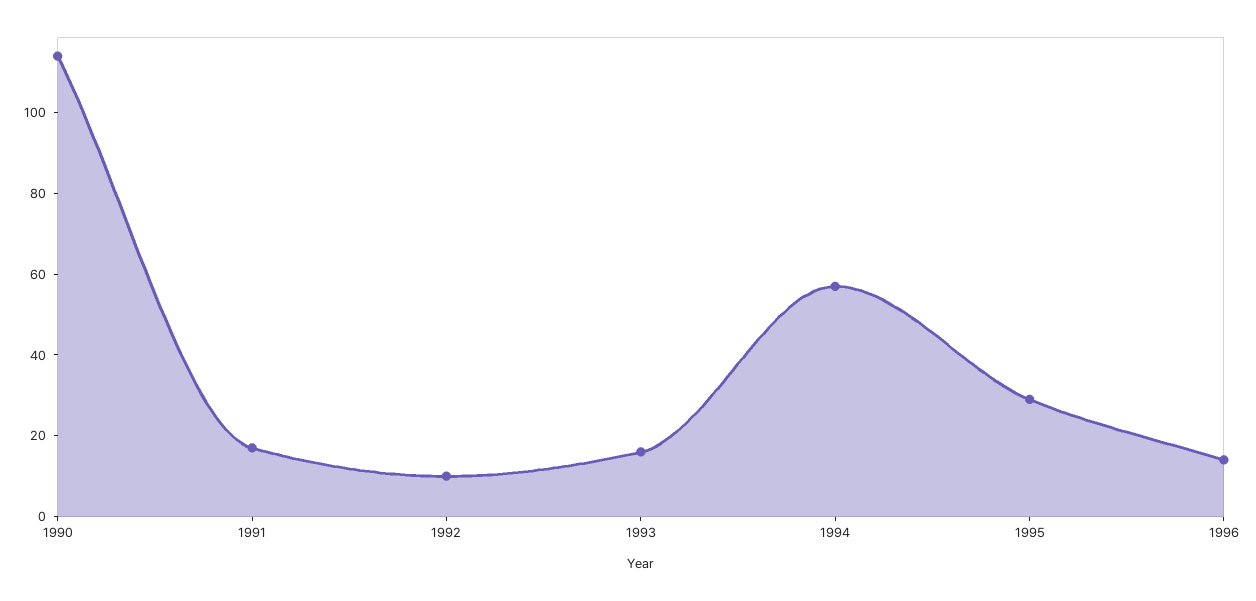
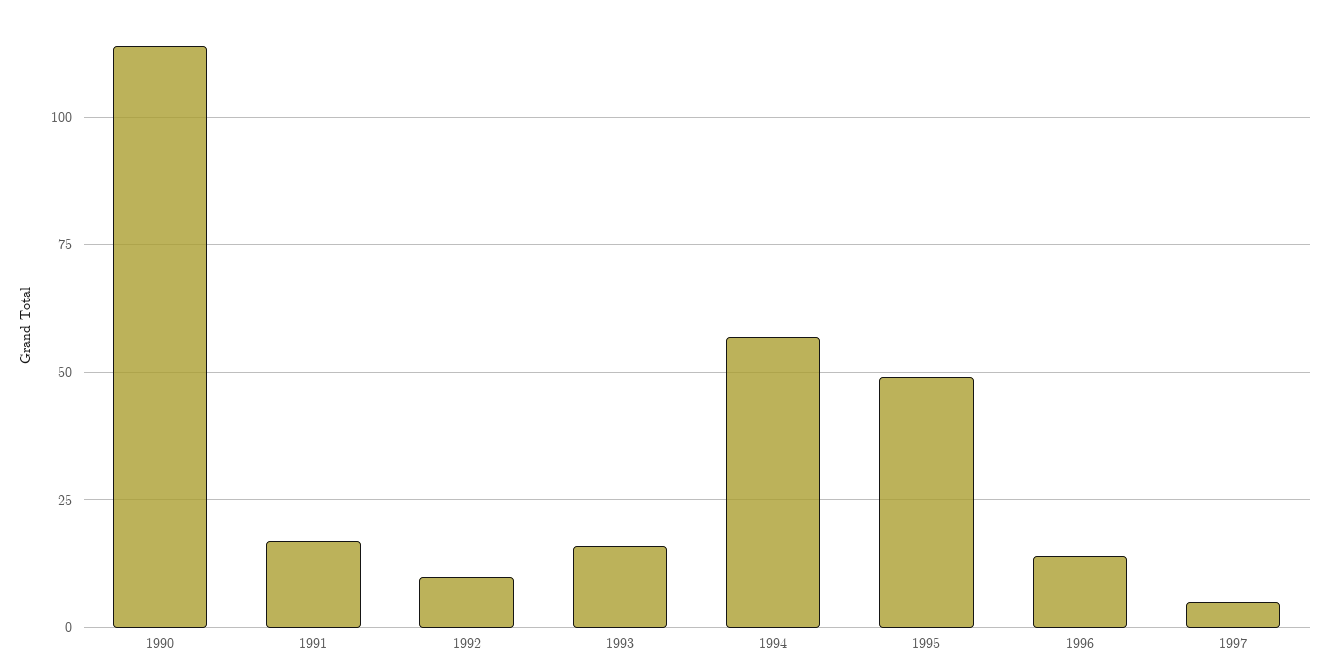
1995: 30 -> 50
1997: none -> 5

